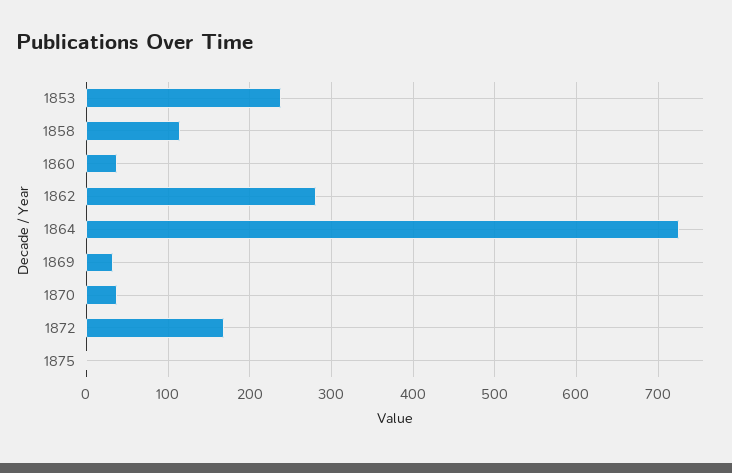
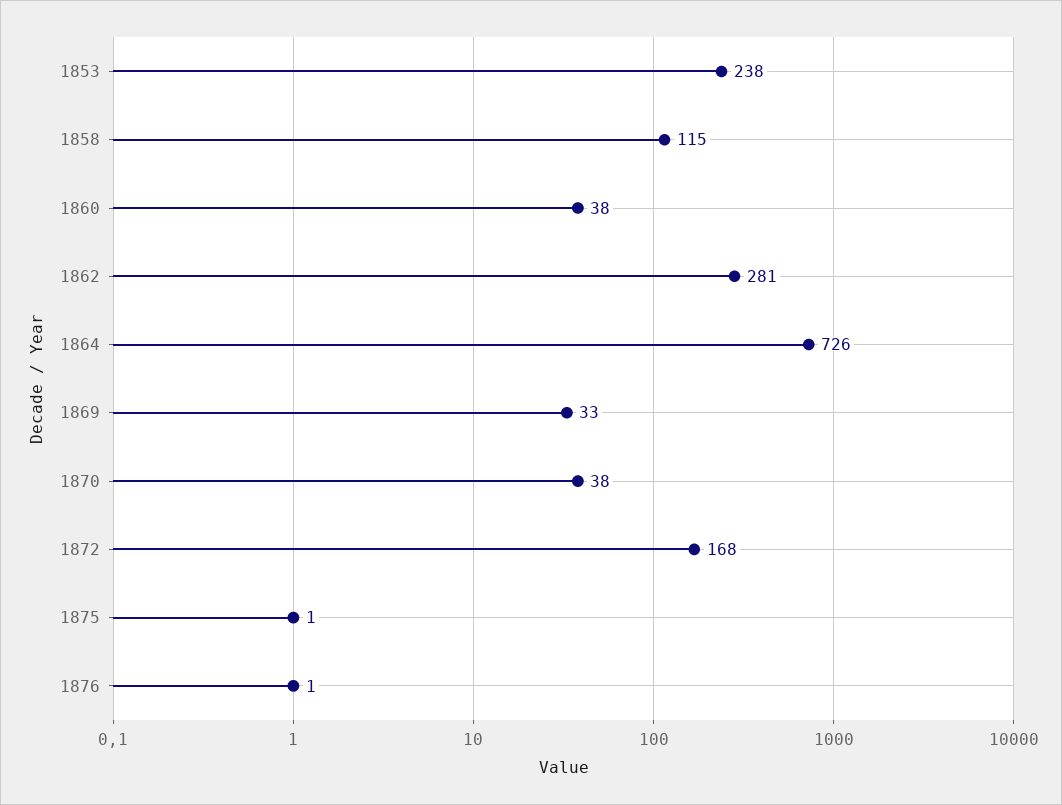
1876: none -> 1

